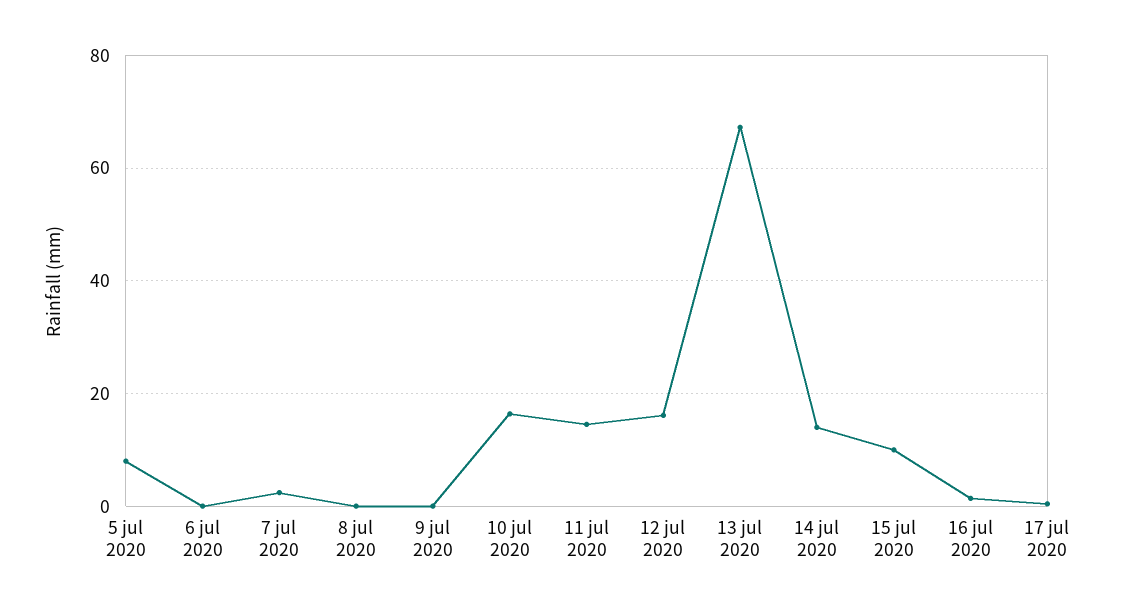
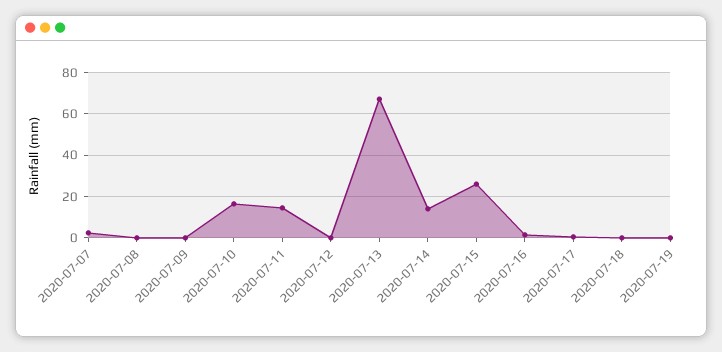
5 jul 2020: 8 -> none
6 jul 2020: 0 -> none
12 jul 2020: 16 -> 0
15 jul 2020: 10 -> 25
2020-07-18: none -> 0
2020-07-19: none -> 0

